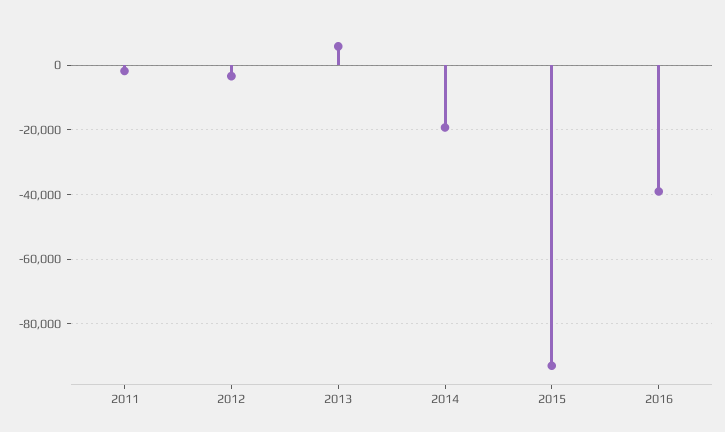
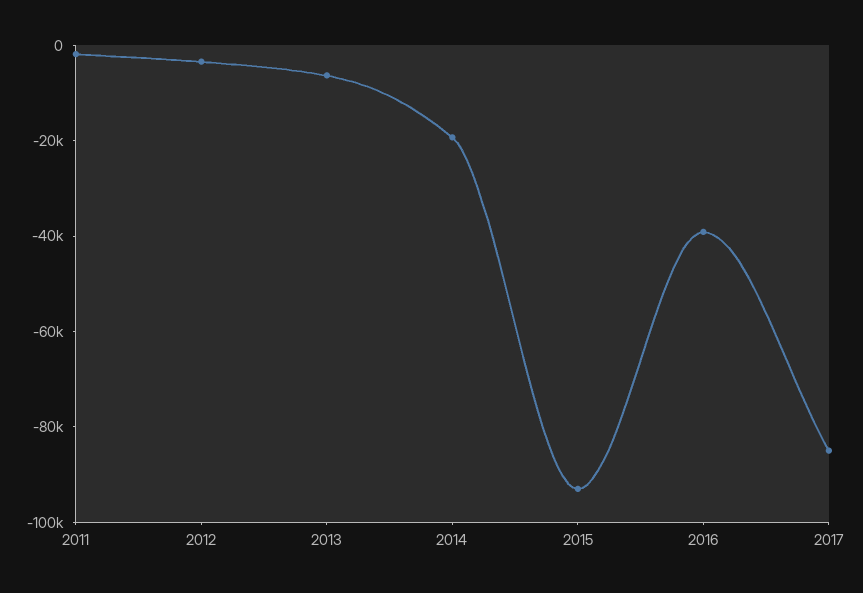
2013: 6000 -> -5000
2017: none -> -85000

